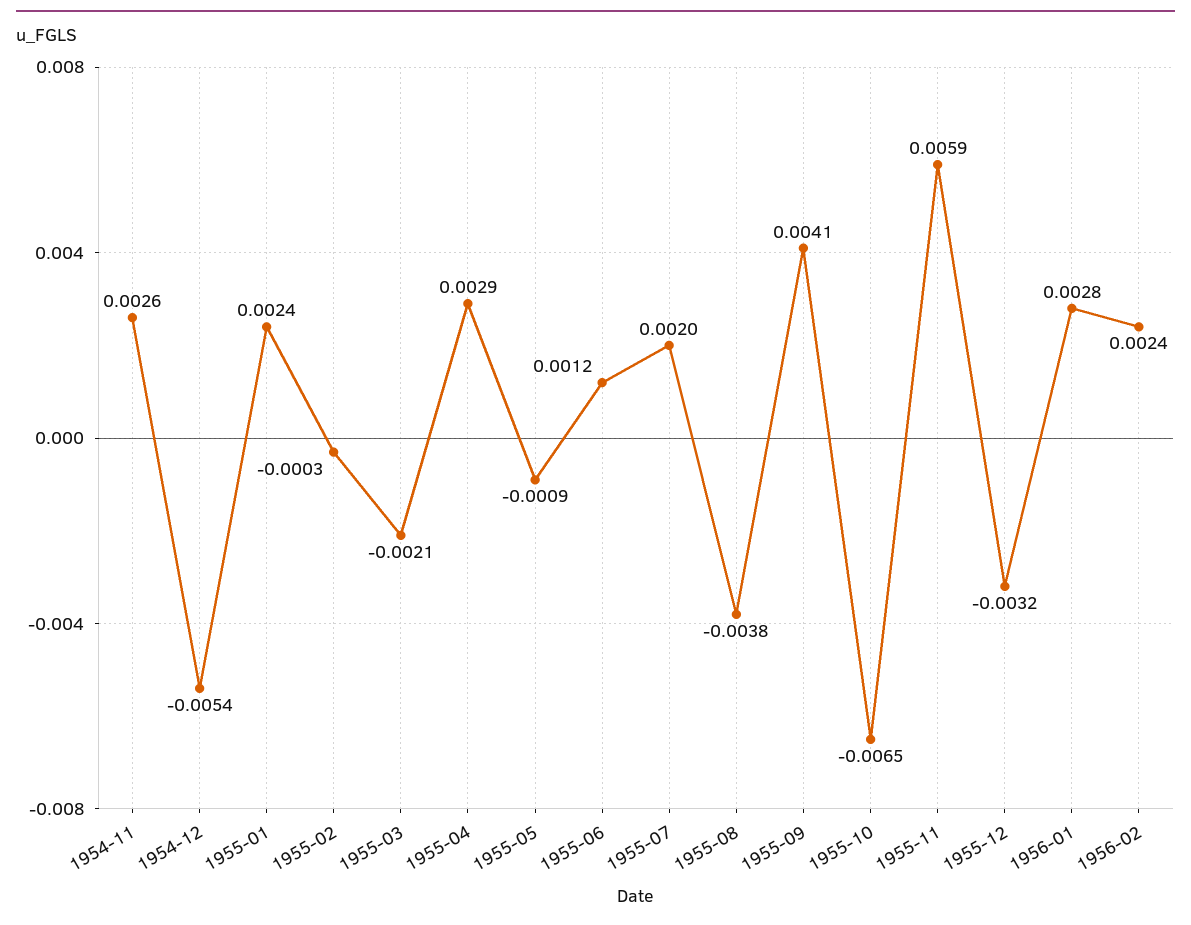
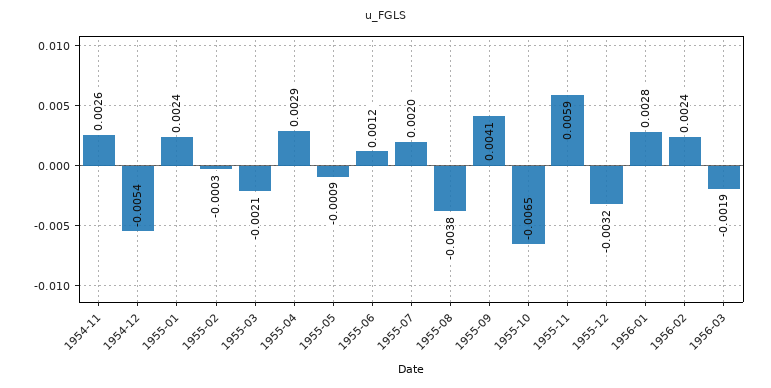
1956-03: none -> -0.0019

